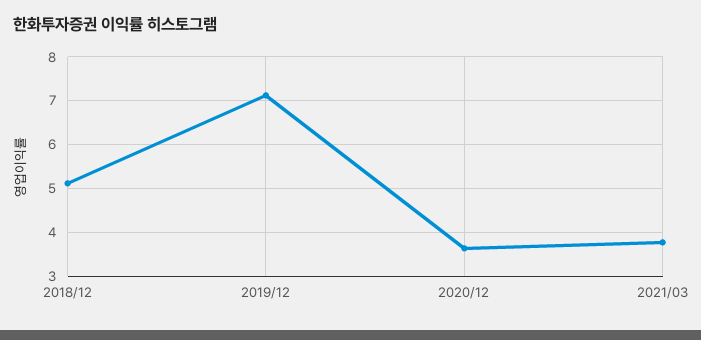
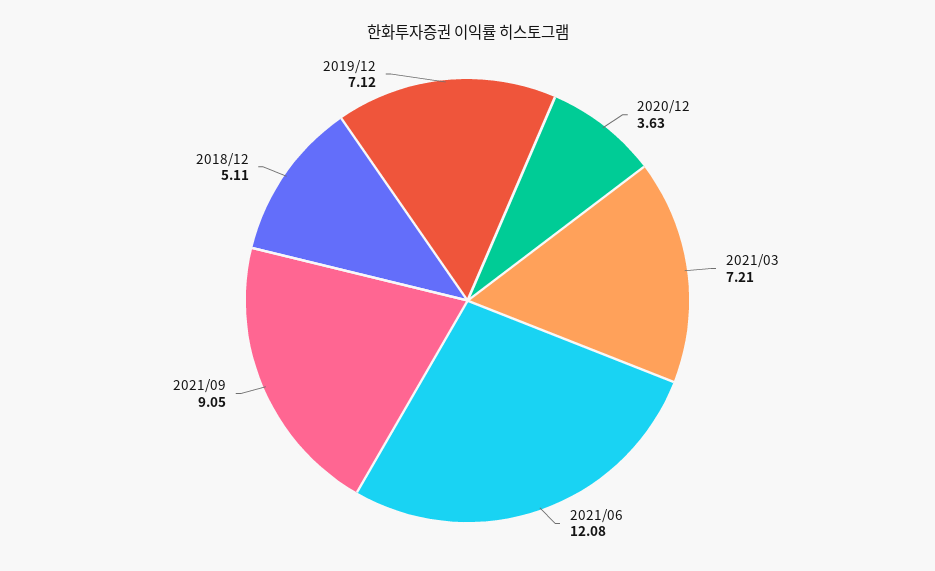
2021/03: 3.8 -> 7.21
2021/06: none -> 12.08
2021/09: none -> 9.05

